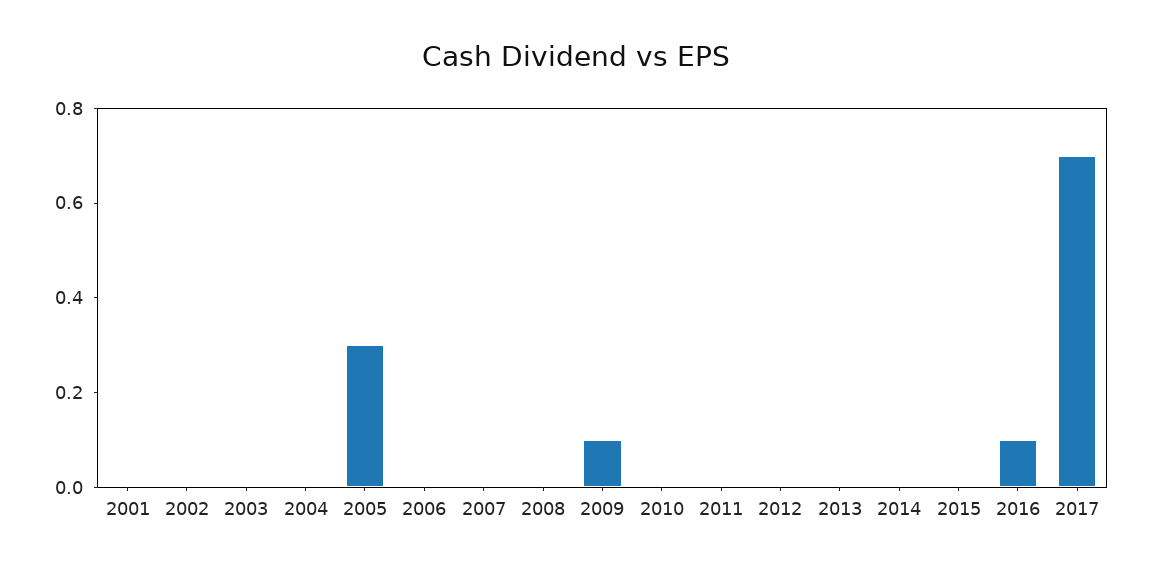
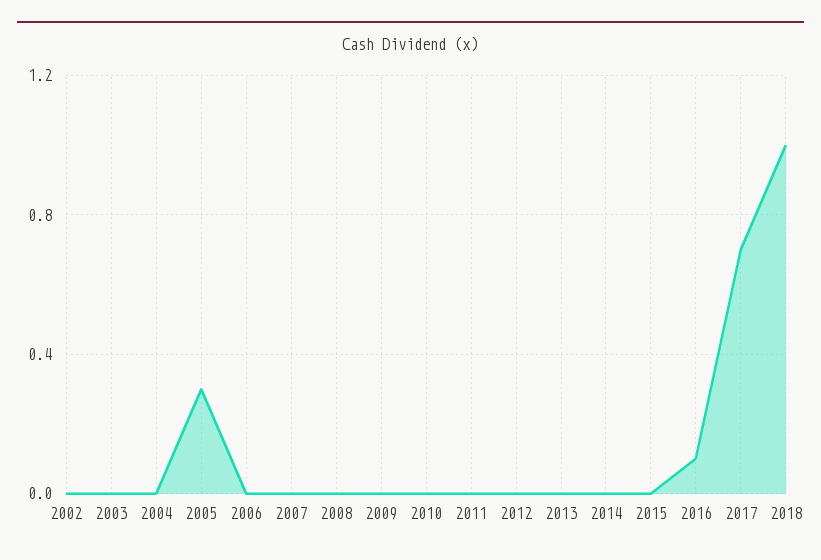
2001: 0 -> none
2009: 0.1 -> 0
2018: none -> 1

